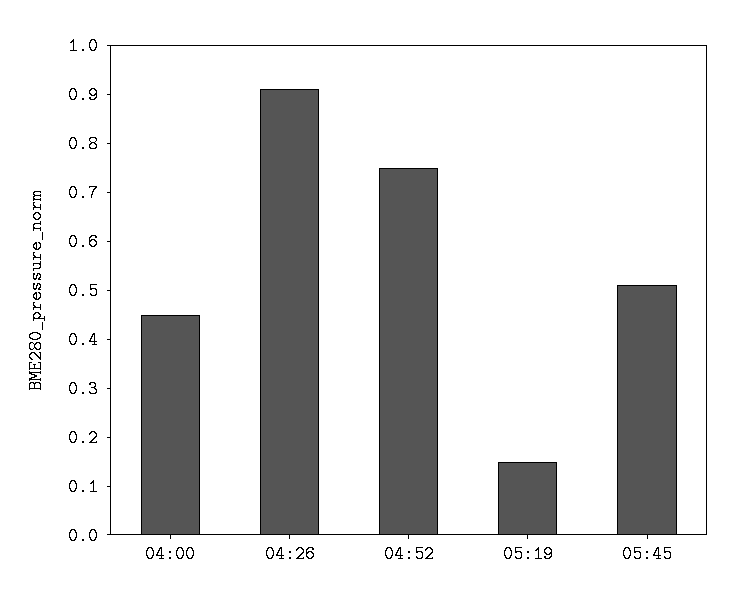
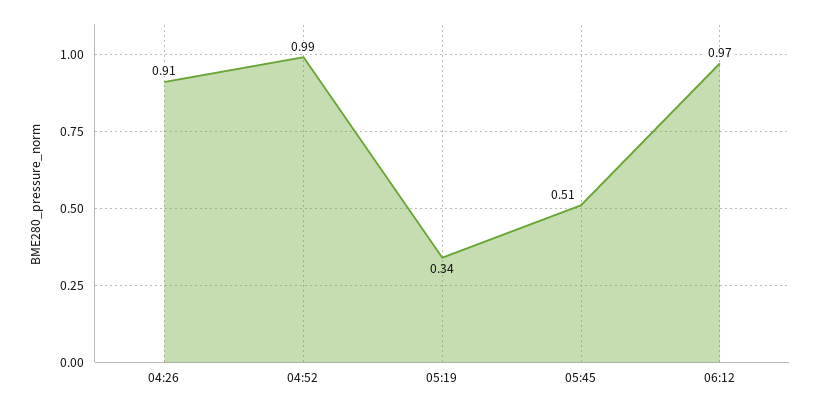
04:00: 0.45 -> none
04:52: 0.75 -> 0.99
05:19: 0.15 -> 0.34
06:12: none -> 0.97

